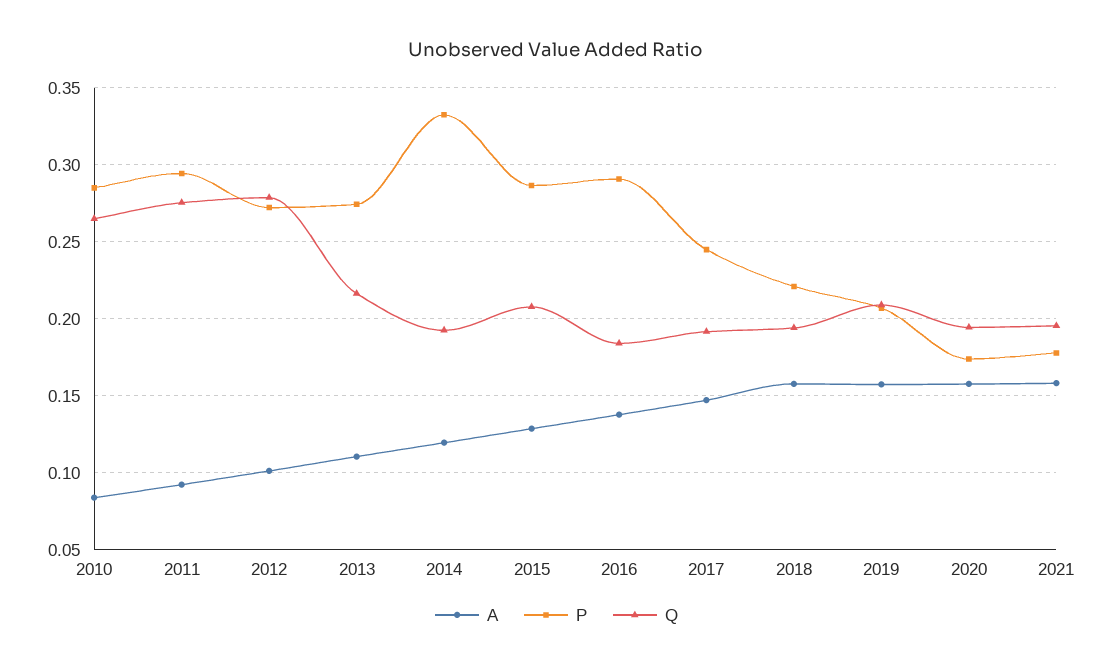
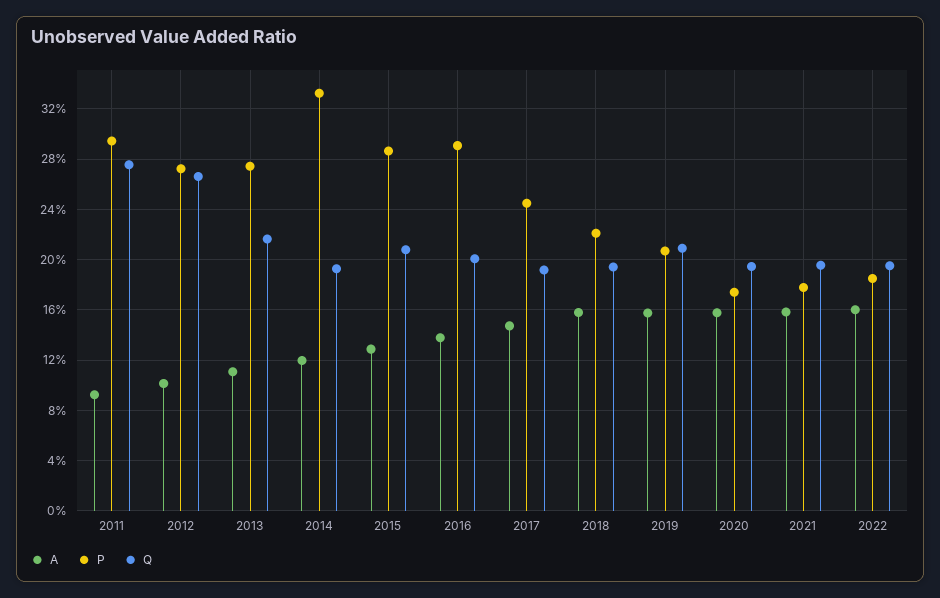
A, 2010: 0.085 -> none
P, 2010: 0.285 -> none
Q, 2010: 0.265 -> none
Q, 2012: 0.28 -> 0.265
Q, 2016: 0.185 -> 0.2
A, 2022: none -> 0.16
P, 2022: none -> 0.185
Q, 2022: none -> 0.195

